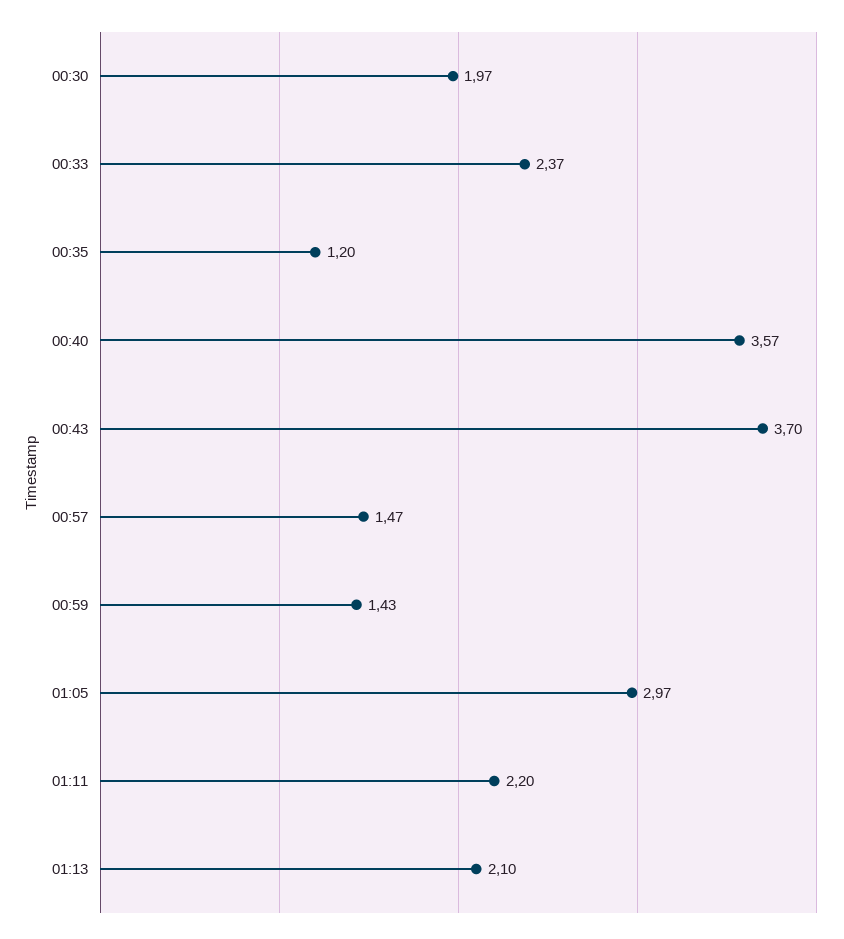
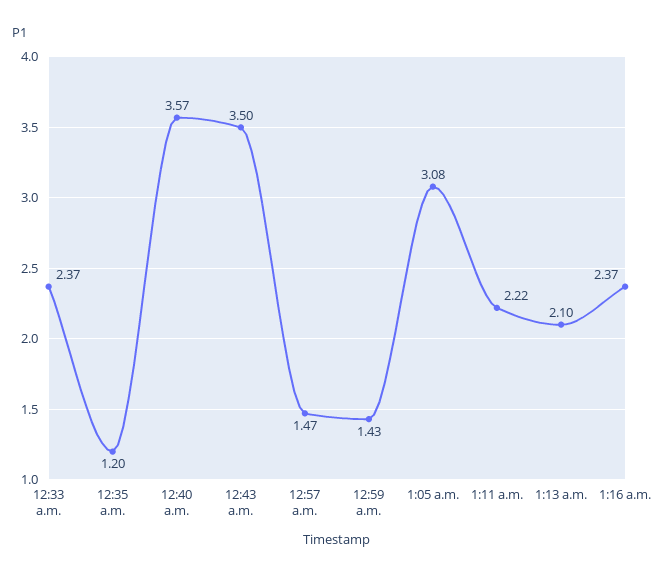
00:30: 1.97 -> none
00:43: 3.7 -> 3.5
01:05: 2.97 -> 3.08
01:11: 2.2 -> 2.22
1:16 a.m.: none -> 2.37

